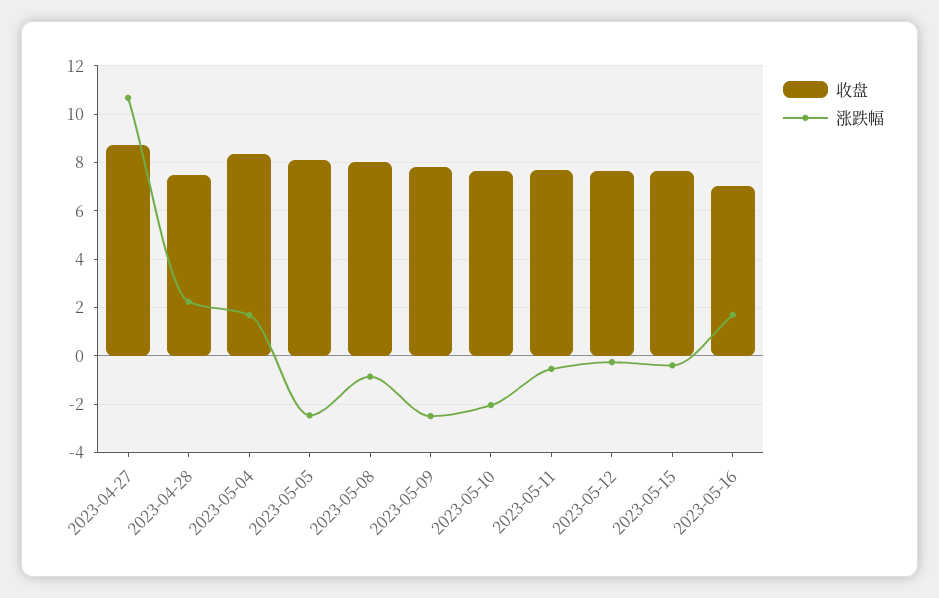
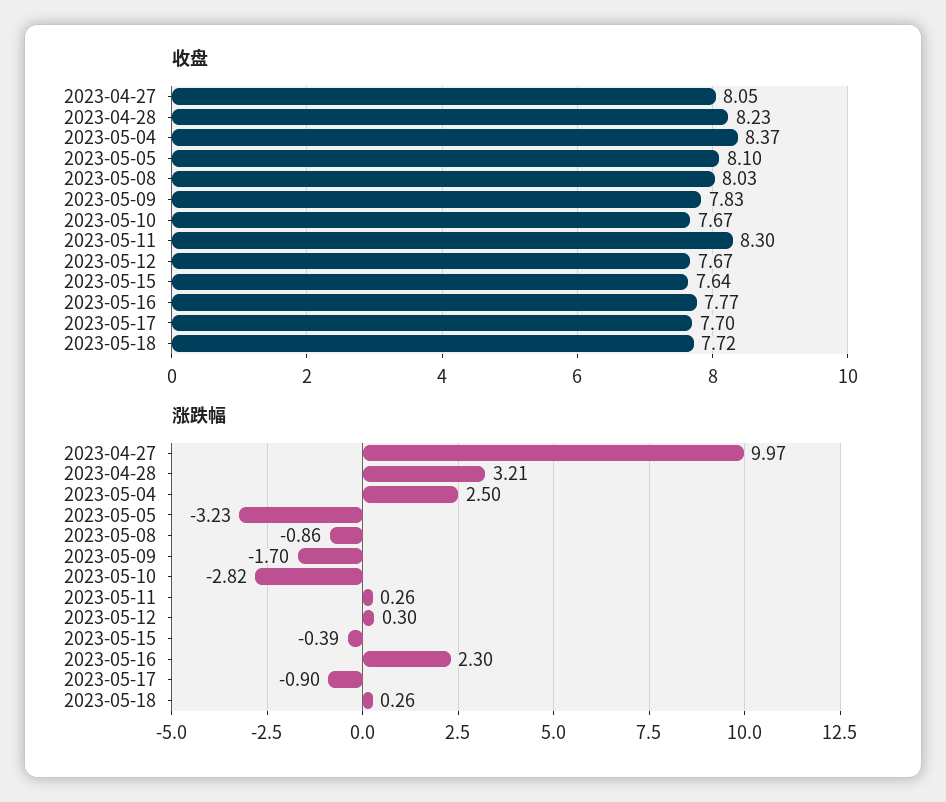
收盘, 2023-04-27: 8.75 -> 8.05
涨跌幅, 2023-04-27: 10.75 -> 9.97
收盘, 2023-04-28: 7.5 -> 8.23
涨跌幅, 2023-04-28: 2.25 -> 3.21
涨跌幅, 2023-05-04: 1.75 -> 2.5
涨跌幅, 2023-05-05: -2.5 -> -3.23
涨跌幅, 2023-05-09: -2.5 -> -1.7
涨跌幅, 2023-05-10: -2 -> -2.82
收盘, 2023-05-11: 7.75 -> 8.3
涨跌幅, 2023-05-11: -0.5 -> 0.26
涨跌幅, 2023-05-12: -0.25 -> 0.3
收盘, 2023-05-16: 7 -> 7.77
涨跌幅, 2023-05-16: 1.75 -> 2.3
收盘, 2023-05-17: none -> 7.7
收盘, 2023-05-18: none -> 7.72
涨跌幅, 2023-05-17: none -> -0.9
涨跌幅, 2023-05-18: none -> 0.26

